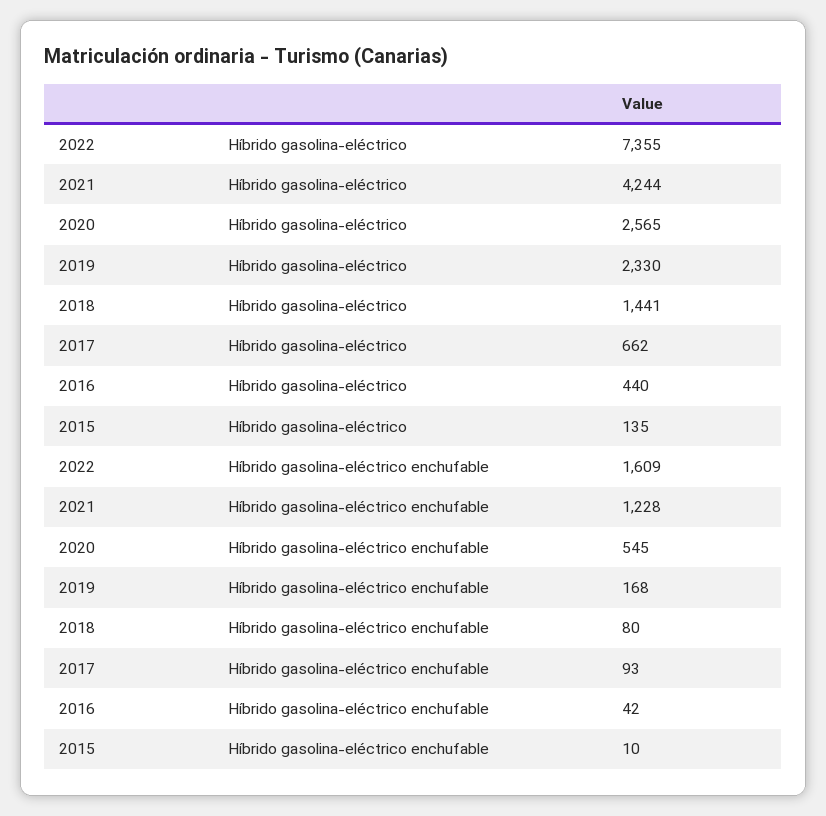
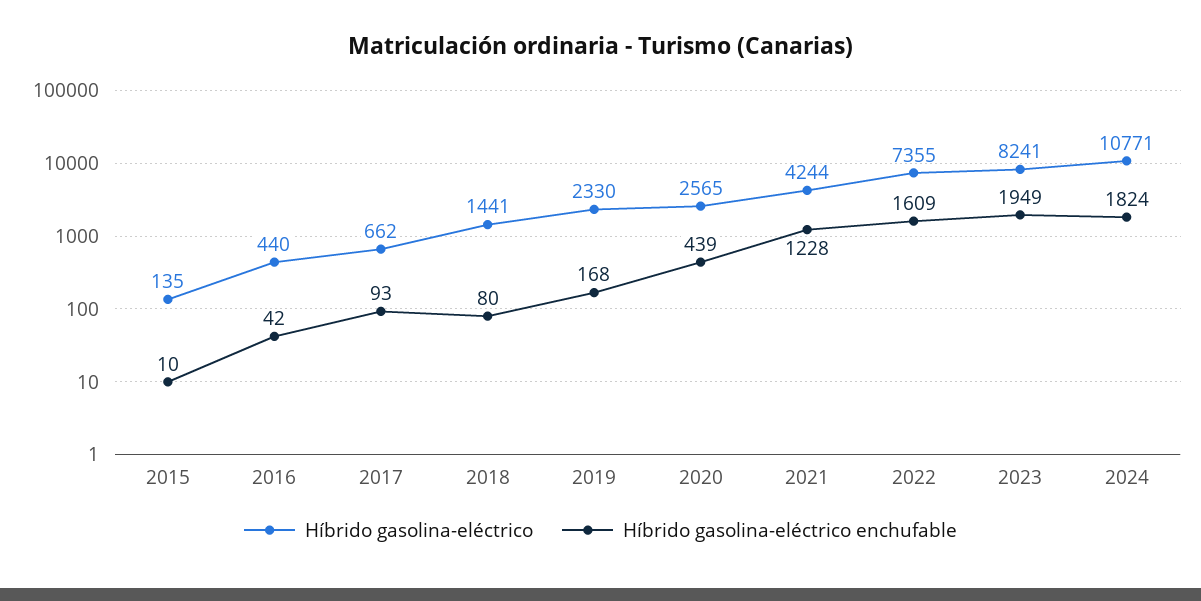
Híbrido gasolina-eléctrico enchufable, 2020: 545 -> 439
Híbrido gasolina-eléctrico, 2023: none -> 8241
Híbrido gasolina-eléctrico enchufable, 2023: none -> 1949
Híbrido gasolina-eléctrico, 2024: none -> 10771
Híbrido gasolina-eléctrico enchufable, 2024: none -> 1824

